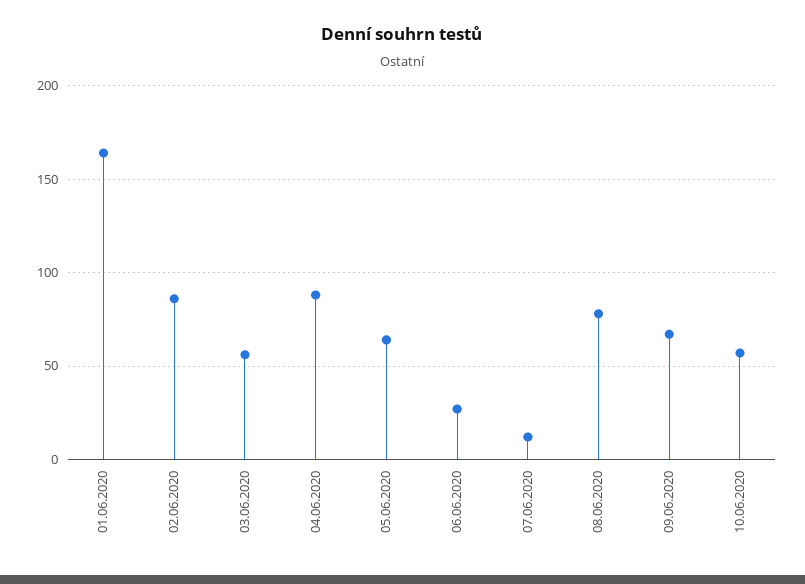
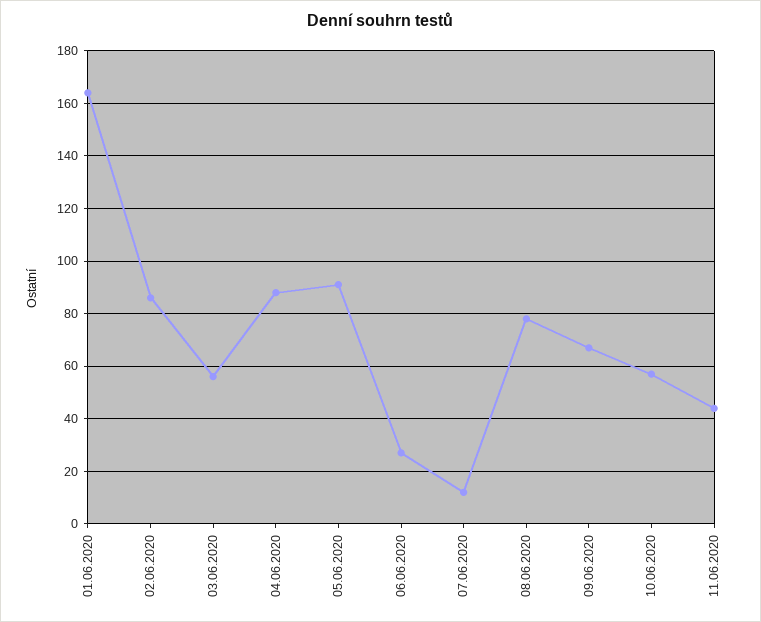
05.06.2020: 65 -> 90
11.06.2020: none -> 45

